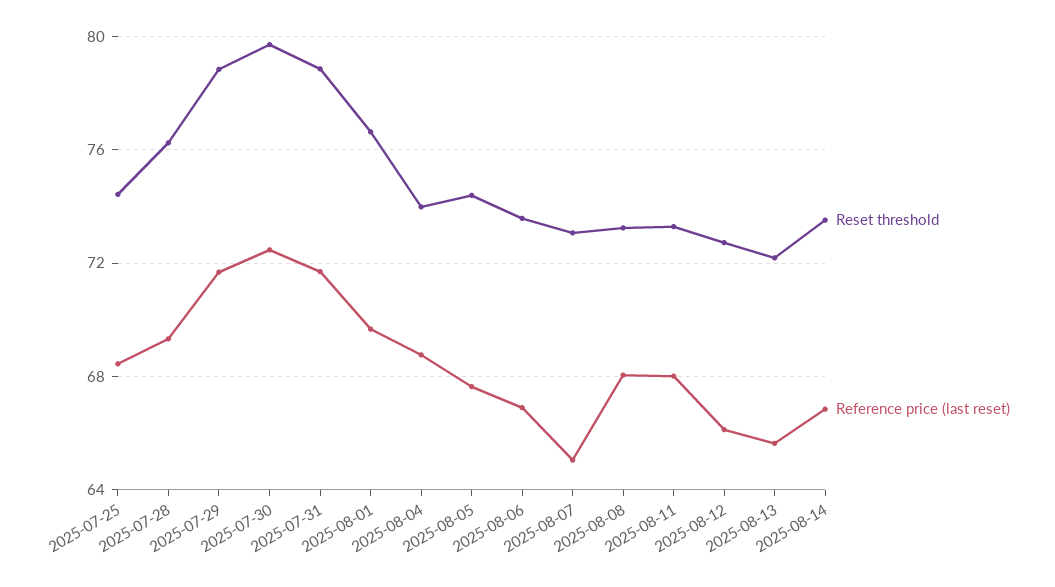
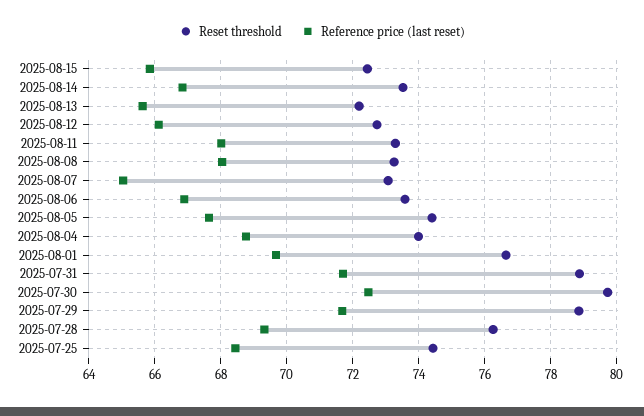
Reset threshold, 2025-08-15: none -> 72.4
Reference price (last reset), 2025-08-15: none -> 65.8

